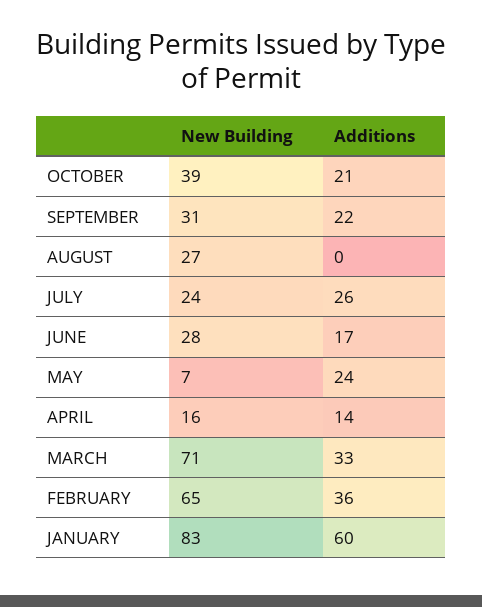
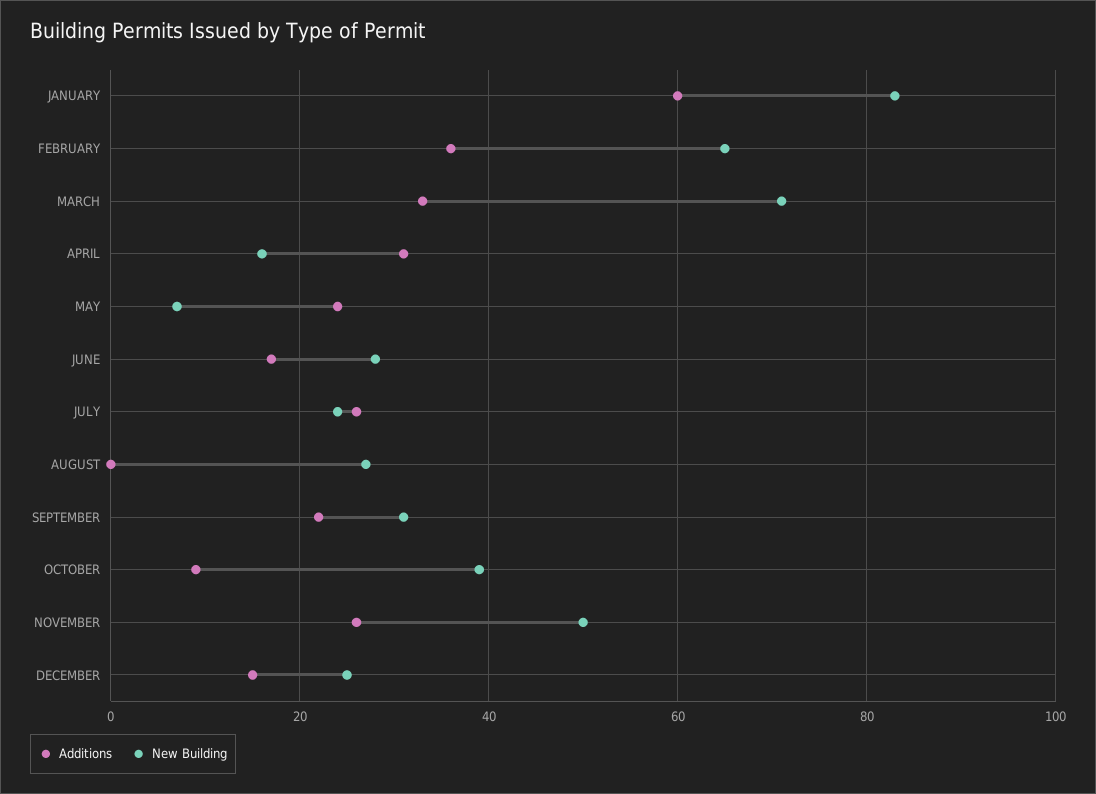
Additions, OCTOBER: 21 -> 10
Additions, APRIL: 14 -> 30
Additions, NOVEMBER: none -> 25
New Building, NOVEMBER: none -> 50
Additions, DECEMBER: none -> 15
New Building, DECEMBER: none -> 25

